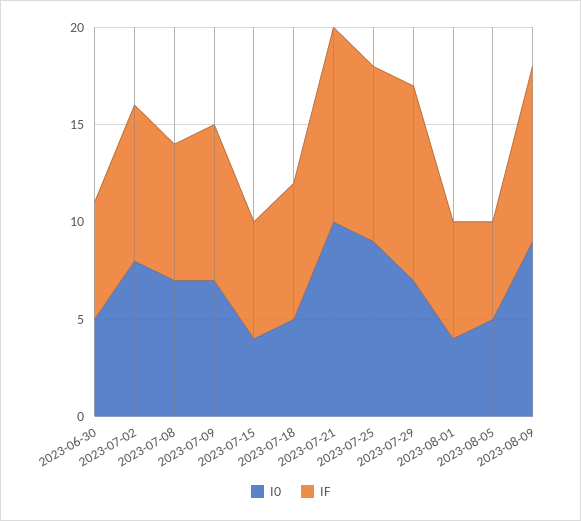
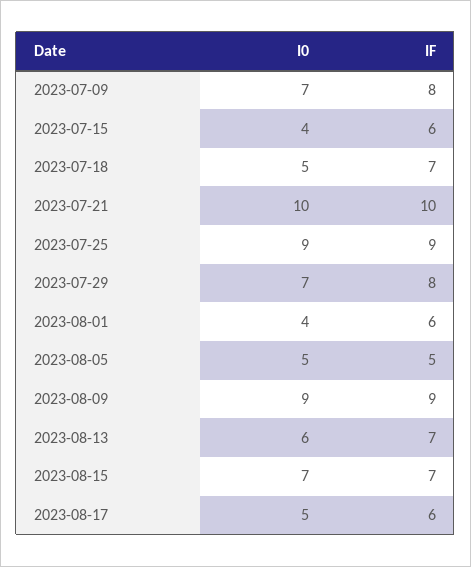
I0, 2023-06-30: 5 -> none
IF, 2023-06-30: 6 -> none
I0, 2023-07-02: 8 -> none
IF, 2023-07-02: 8 -> none
I0, 2023-07-08: 7 -> none
IF, 2023-07-08: 7 -> none
IF, 2023-07-29: 10 -> 8
I0, 2023-08-13: none -> 6
IF, 2023-08-13: none -> 7
I0, 2023-08-15: none -> 7
IF, 2023-08-15: none -> 7
I0, 2023-08-17: none -> 5
IF, 2023-08-17: none -> 6

